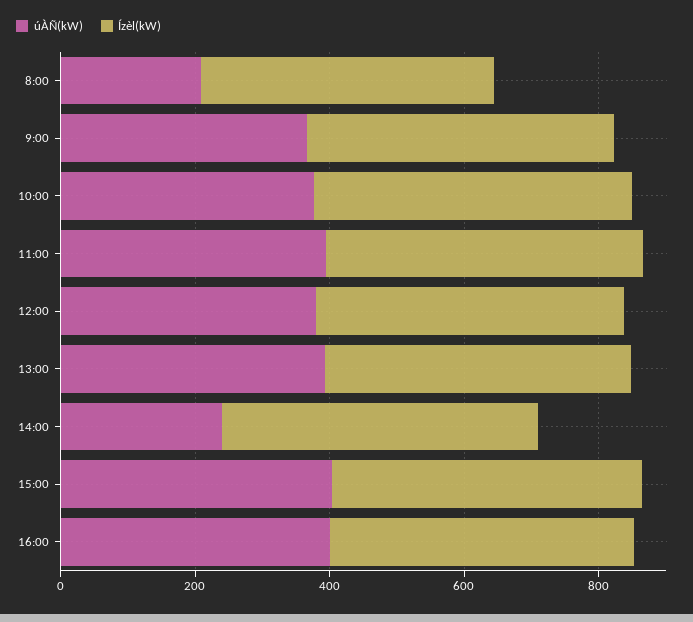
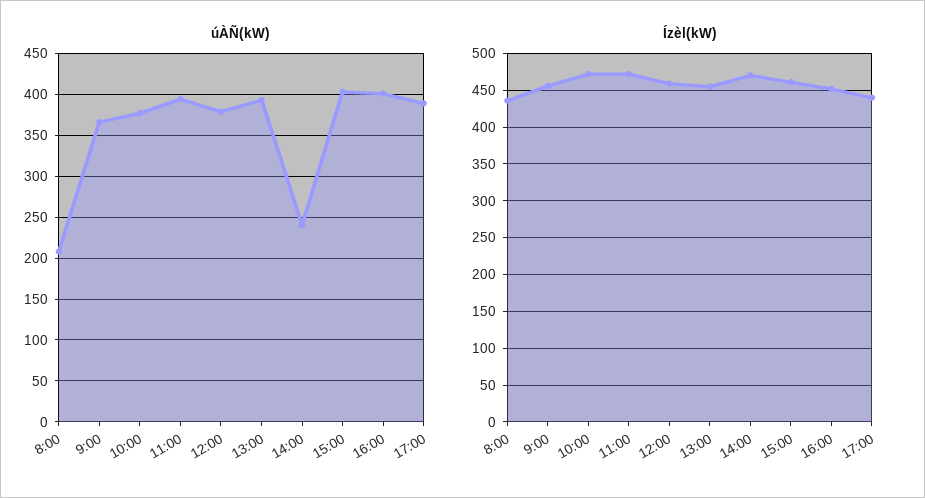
úÀÑ(kW), 17:00: none -> 390
Ízèl(kW), 17:00: none -> 440

